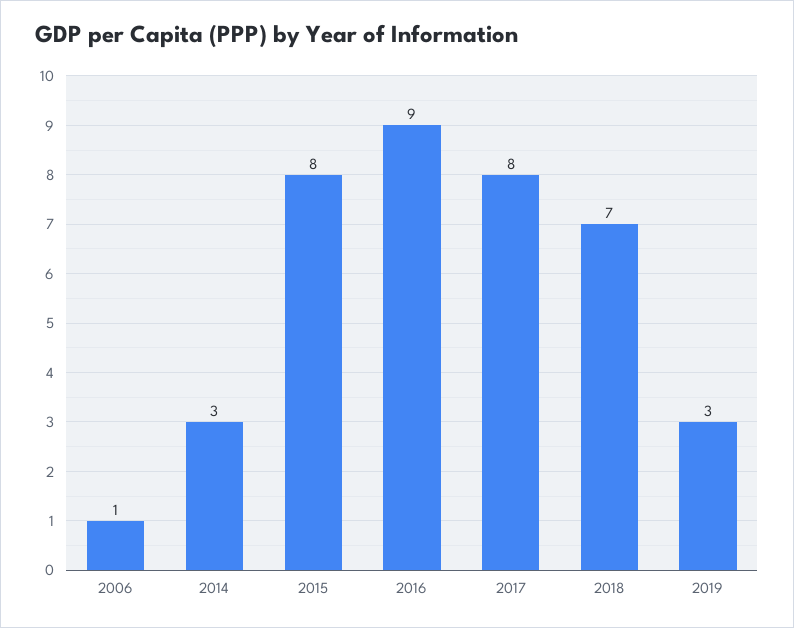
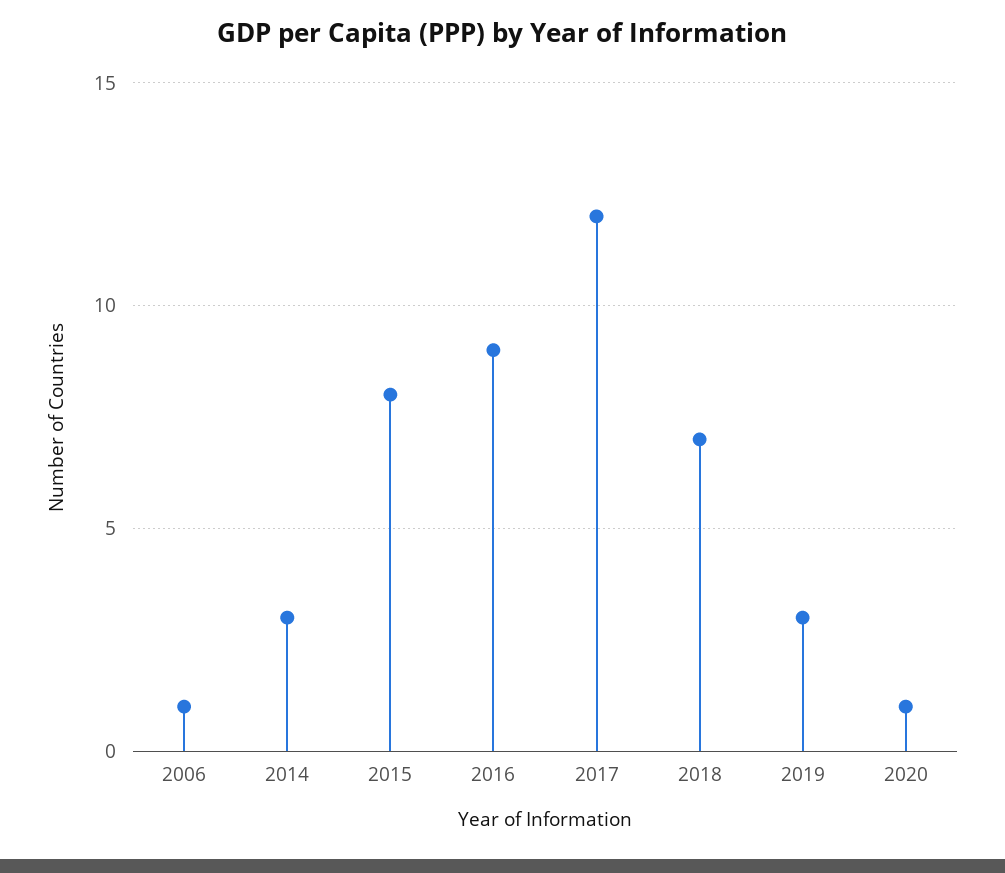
2017: 8 -> 12
2020: none -> 1

